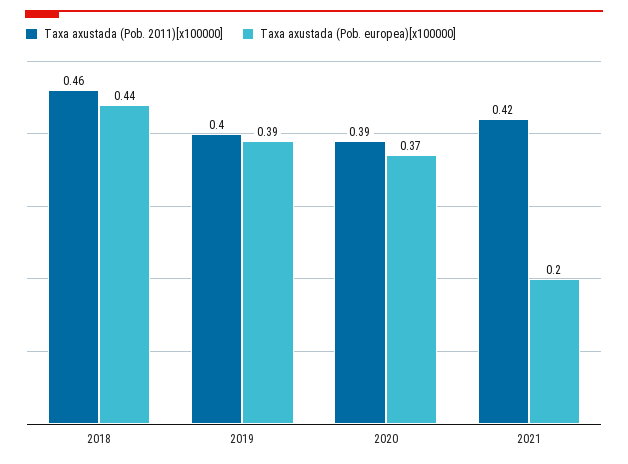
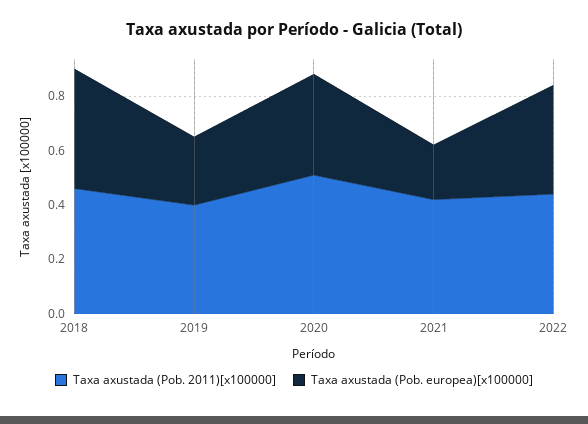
Taxa axustada (Pob. europea)[x100000], 2019: 0.39 -> 0.25
Taxa axustada (Pob. 2011)[x100000], 2020: 0.39 -> 0.5
Taxa axustada (Pob. 2011)[x100000], 2022: none -> 0.45
Taxa axustada (Pob. europea)[x100000], 2022: none -> 0.4

